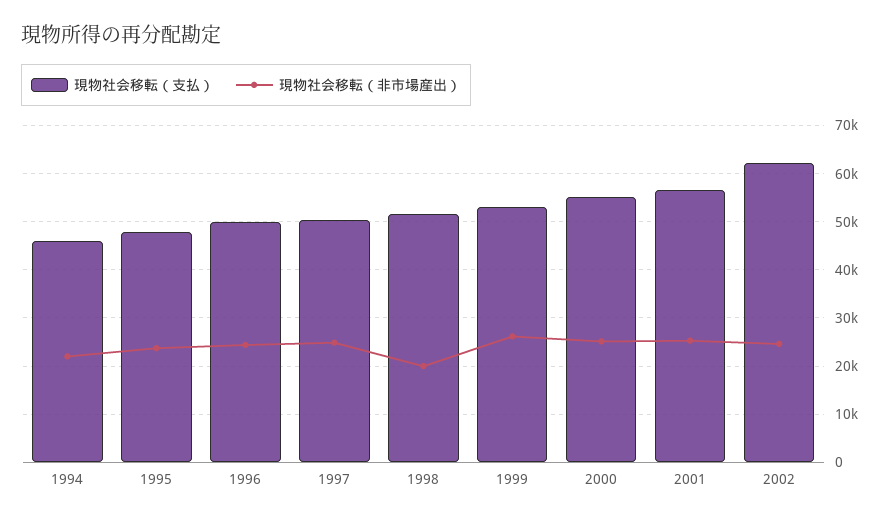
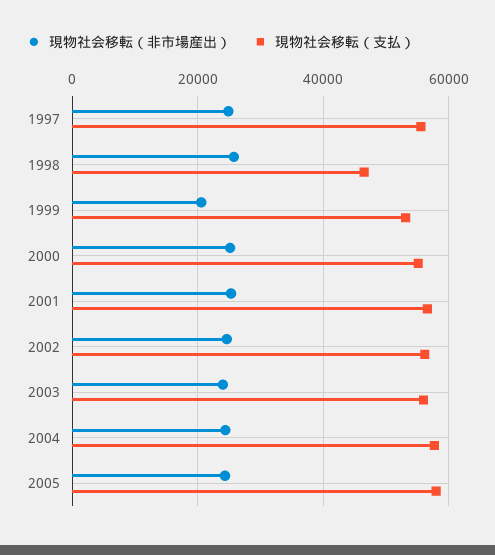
現物社会移転（支払）, 1994: 46000 -> none
現物社会移転（非市場産出）, 1994: 22000 -> none
現物社会移転（支払）, 1995: 48000 -> none
現物社会移転（非市場産出）, 1995: 24000 -> none
現物社会移転（支払）, 1996: 50000 -> none
現物社会移転（非市場産出）, 1996: 24000 -> none
現物社会移転（支払）, 1997: 50000 -> 56000
現物社会移転（支払）, 1998: 52000 -> 46000
現物社会移転（非市場産出）, 1998: 20000 -> 26000
現物社会移転（非市場産出）, 1999: 26000 -> 20000
現物社会移転（支払）, 2002: 62000 -> 56000
現物社会移転（非市場産出）, 2003: none -> 24000
現物社会移転（支払）, 2003: none -> 56000
現物社会移転（非市場産出）, 2004: none -> 24000
現物社会移転（支払）, 2004: none -> 58000
現物社会移転（非市場産出）, 2005: none -> 24000
現物社会移転（支払）, 2005: none -> 58000

